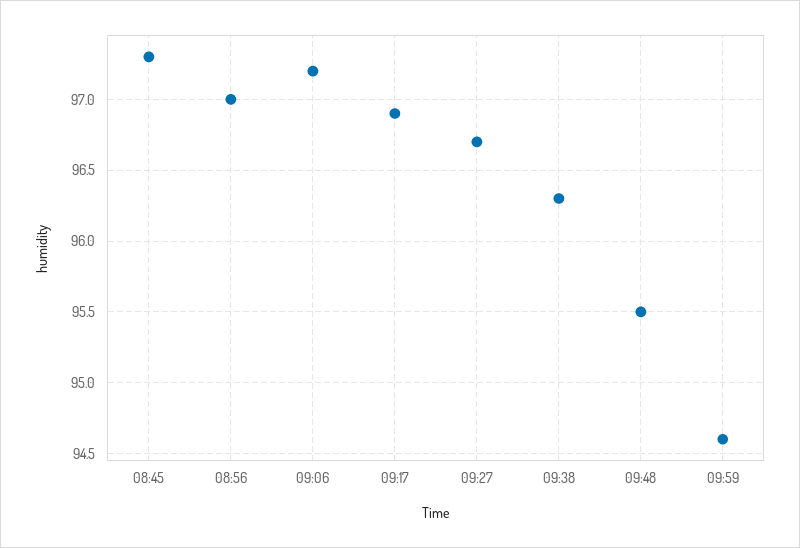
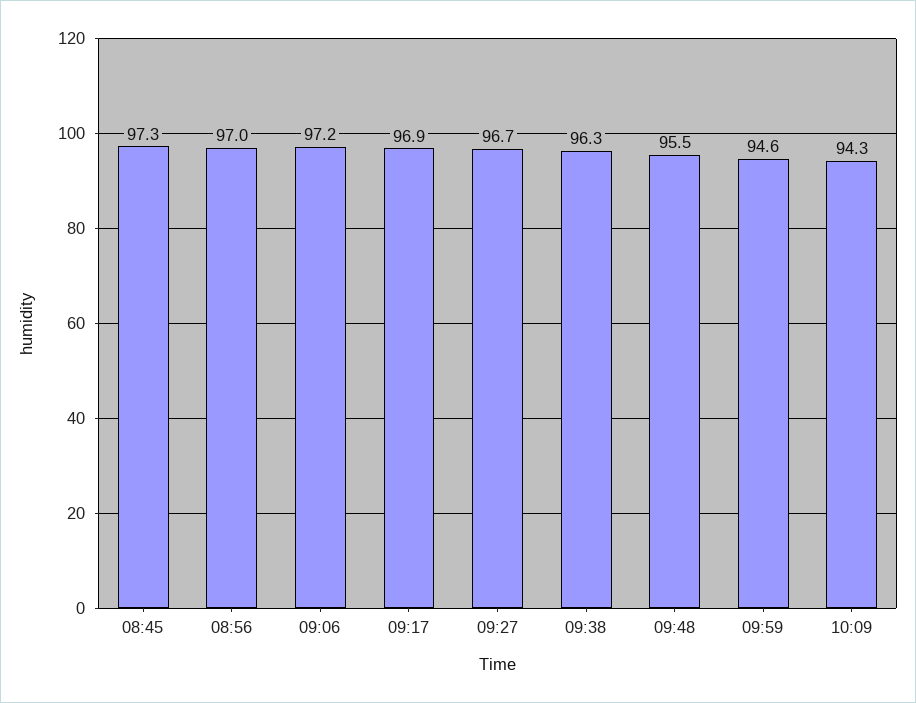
10:09: none -> 94.3

